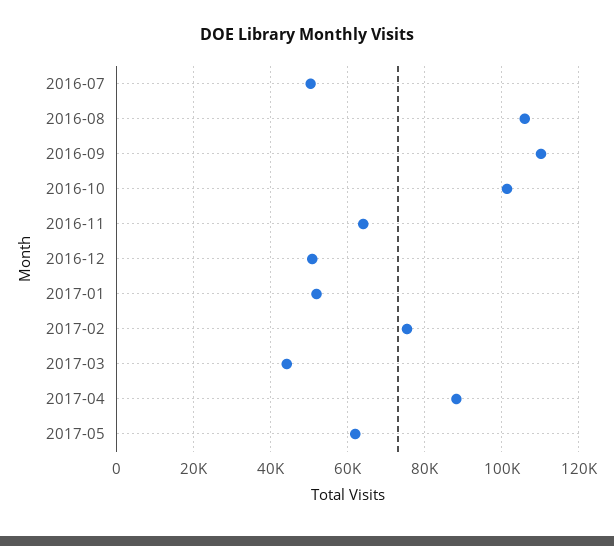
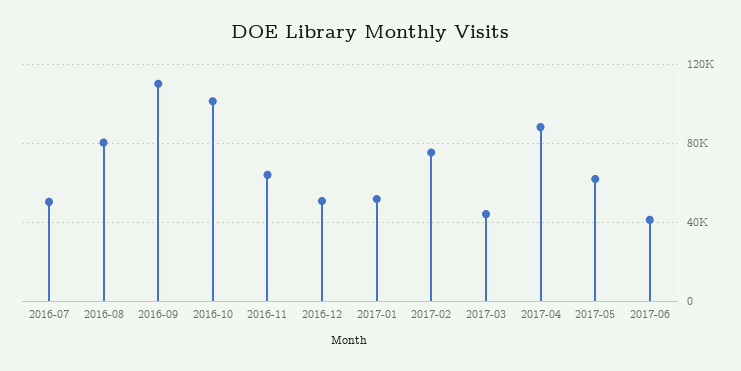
2016-08: 106000 -> 80000
2017-06: none -> 40000

